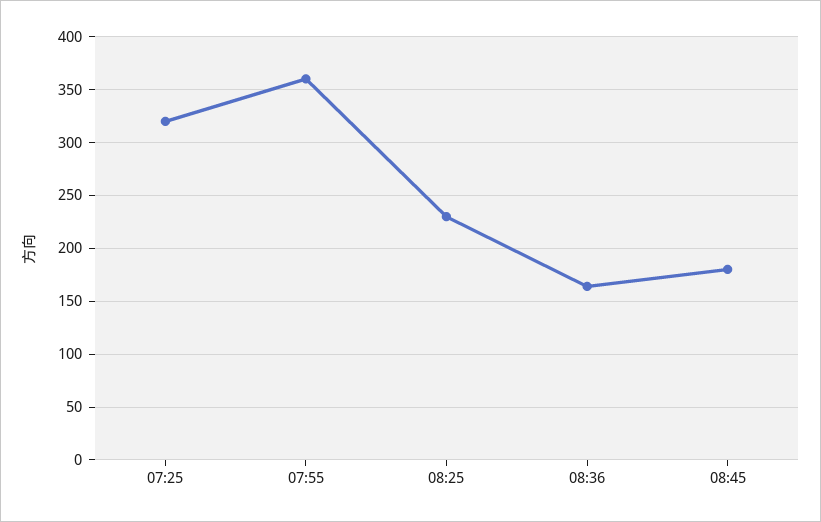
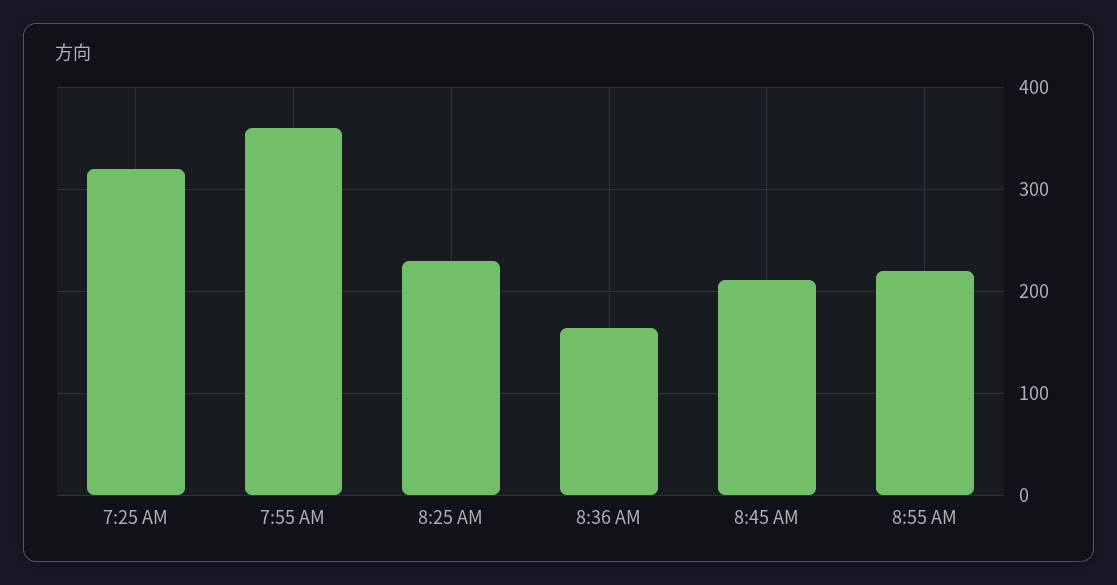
08:45: 180 -> 210
8:55 AM: none -> 220

